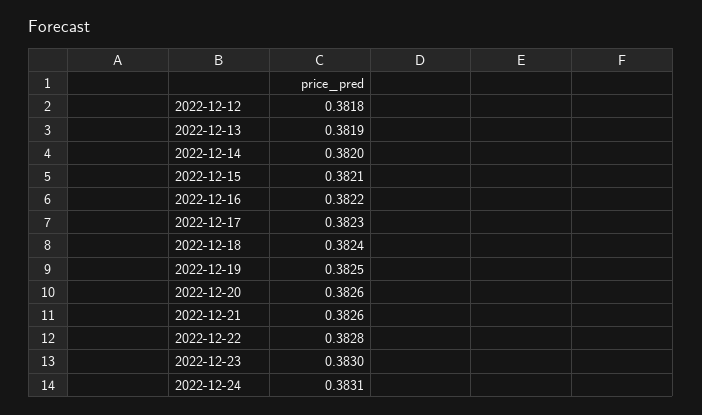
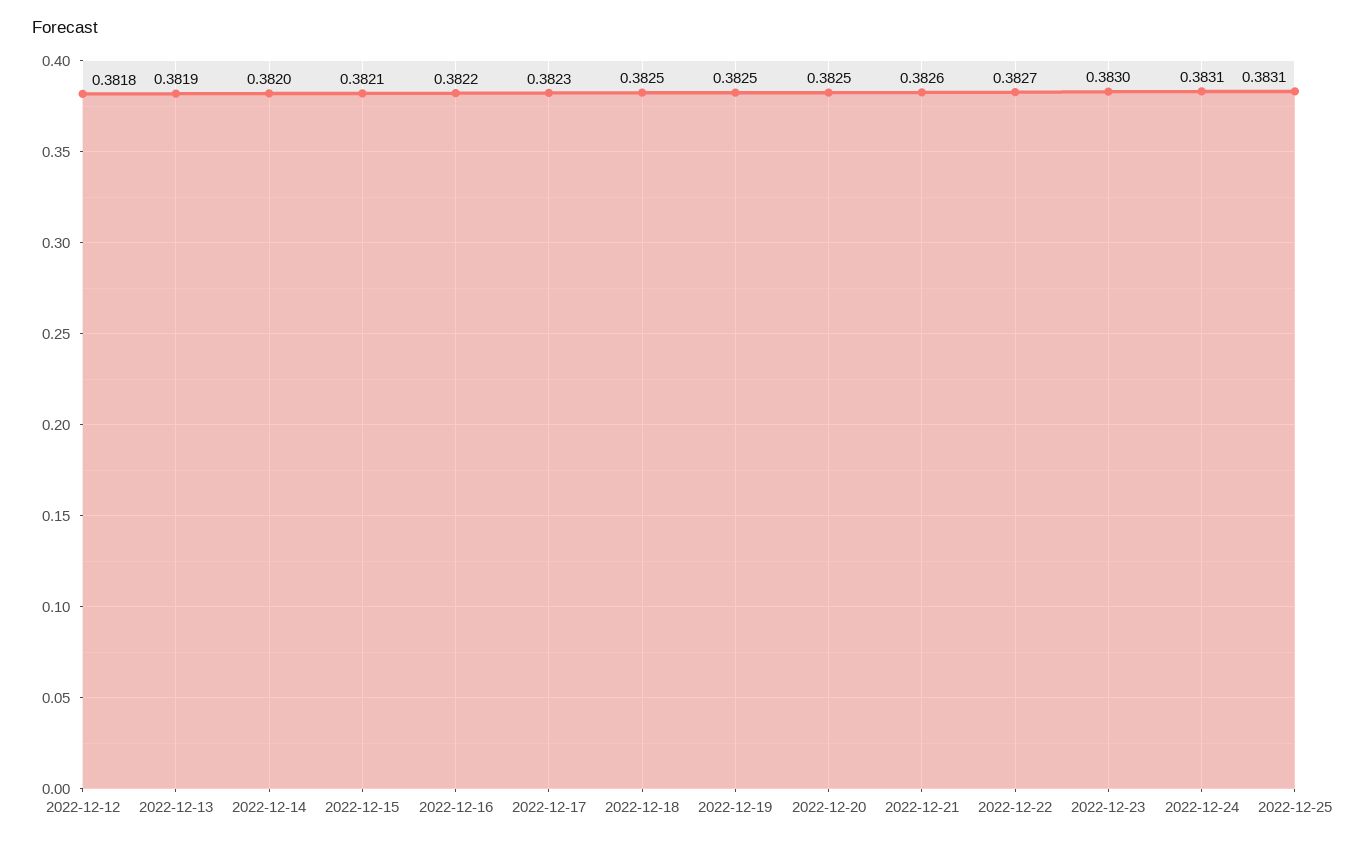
2022-12-18: 0.3824 -> 0.3825
2022-12-20: 0.3826 -> 0.3825
2022-12-22: 0.3828 -> 0.3827
2022-12-25: none -> 0.3831

